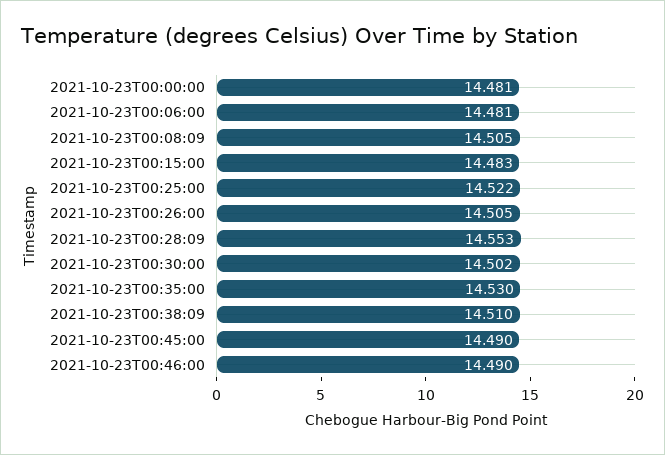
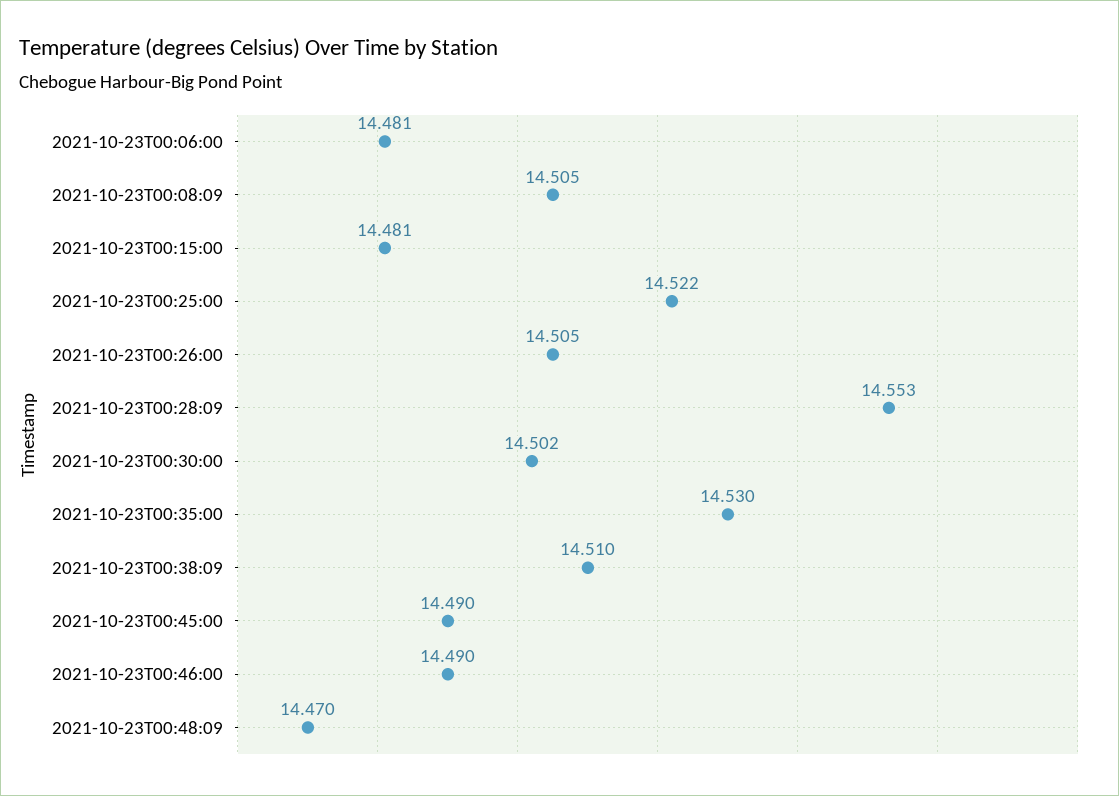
2021-10-23T00:00:00: 14.481 -> none
2021-10-23T00:15:00: 14.483 -> 14.481
2021-10-23T00:48:09: none -> 14.47

